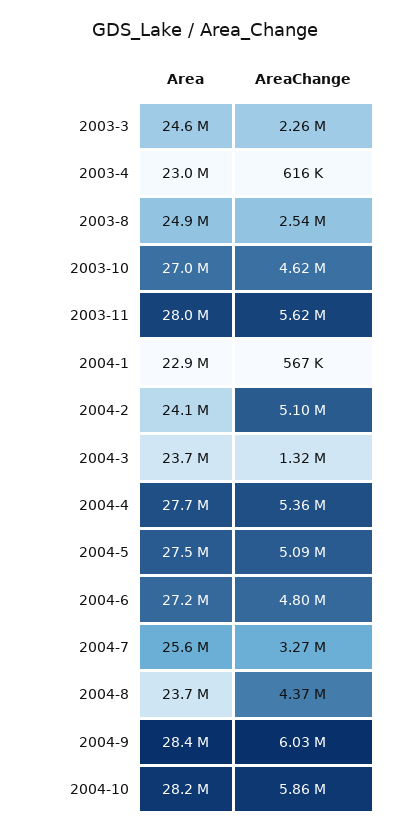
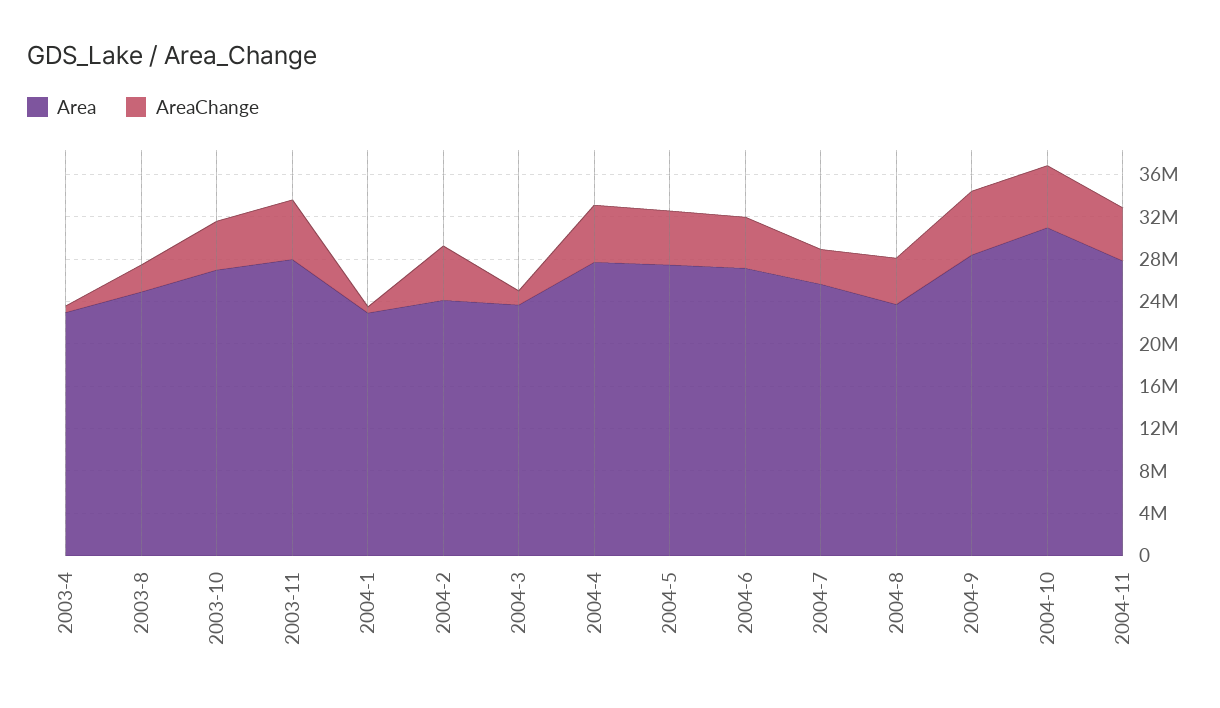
Area, 2003-3: 24600000 -> none
AreaChange, 2003-3: 2260000 -> none
Area, 2004-10: 28200000 -> 31000000
Area, 2004-11: none -> 28000000
AreaChange, 2004-11: none -> 5000000

